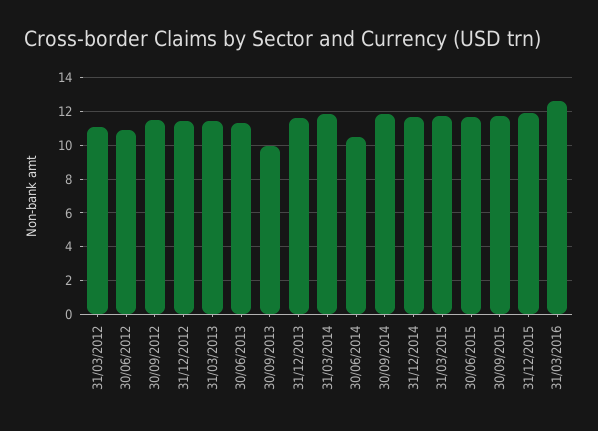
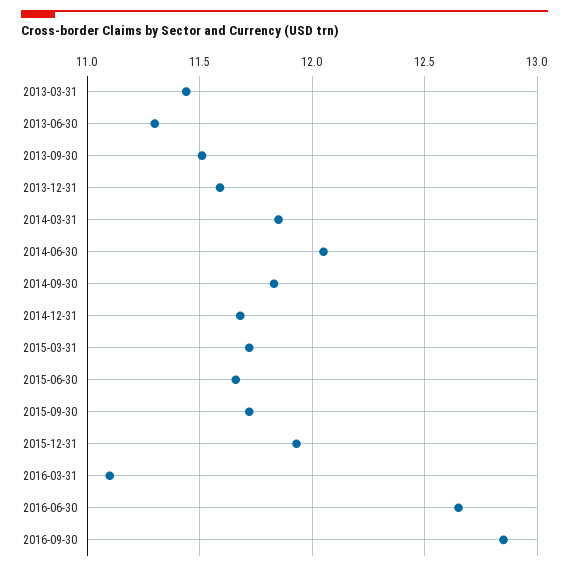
31/03/2012: 11 -> none
30/06/2012: 11 -> none
30/09/2012: 11.5 -> none
31/12/2012: 11.5 -> none
30/09/2013: 10 -> 11.5
30/06/2014: 10.5 -> 12.05
31/03/2016: 12.5 -> 11.1
2016-06-30: none -> 12.65
2016-09-30: none -> 12.85

